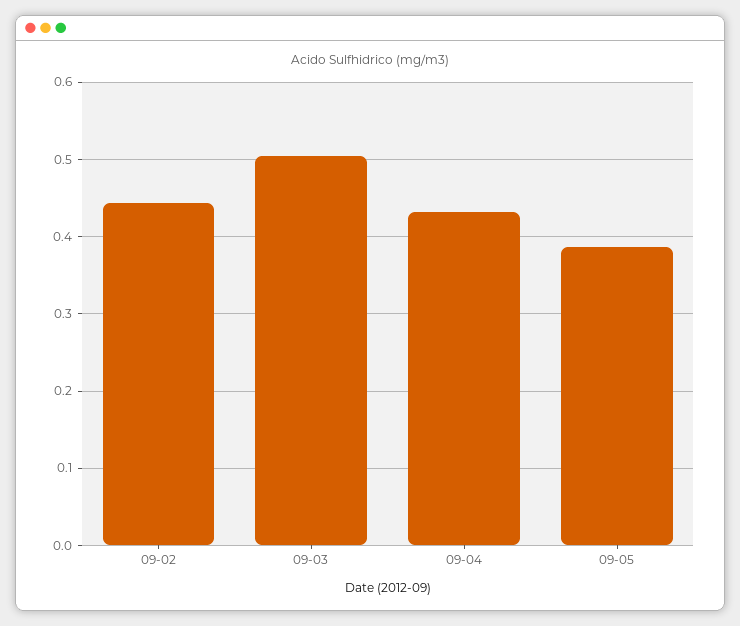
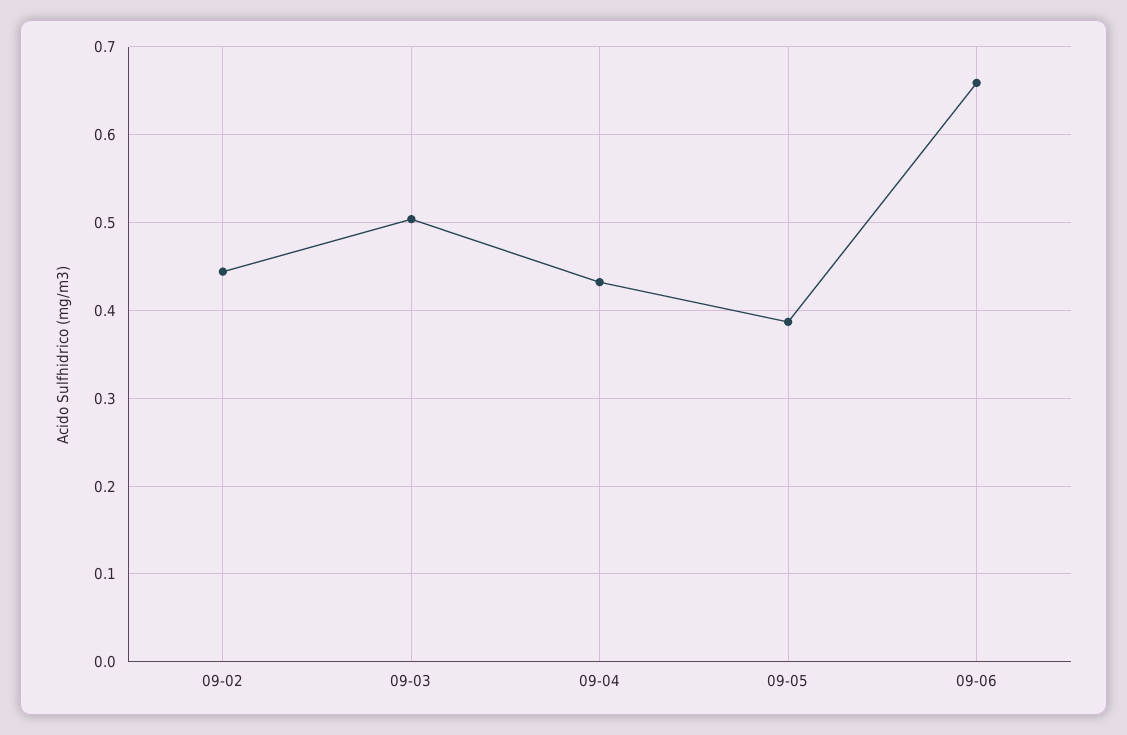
09-06: none -> 0.66

